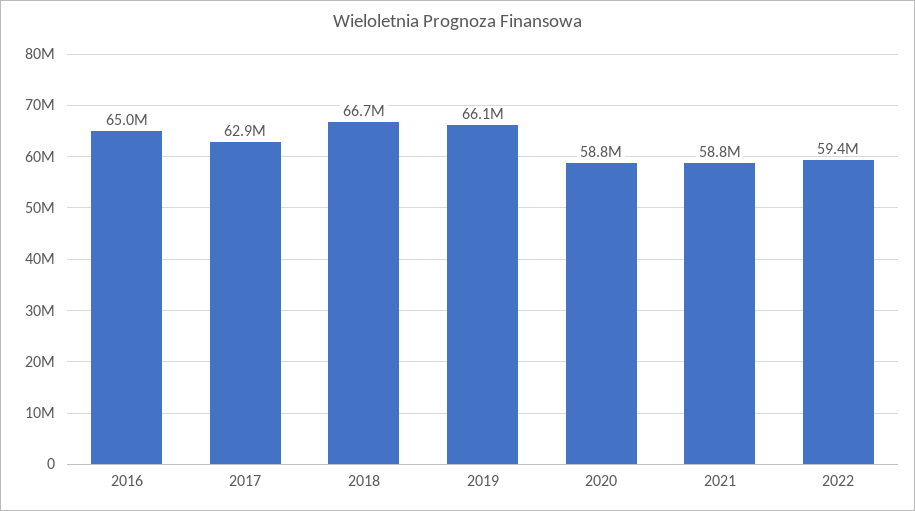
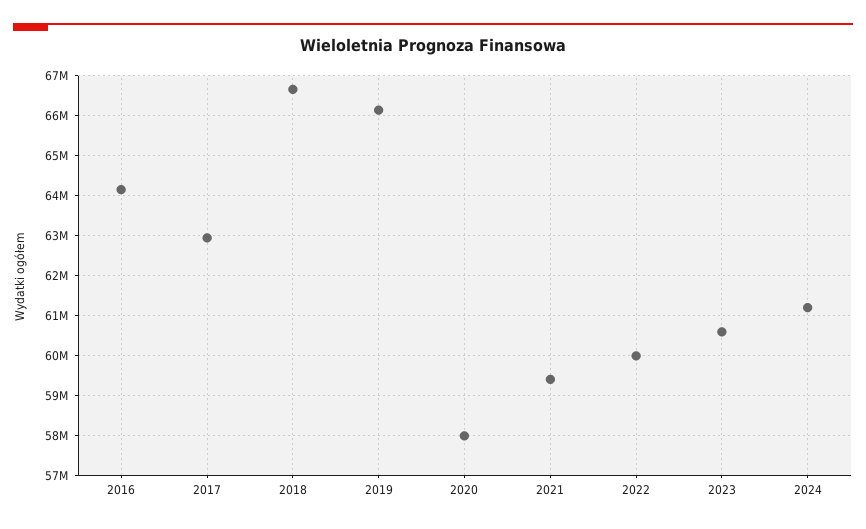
2016: 65000000 -> 64200000
2020: 58800000 -> 58000000
2021: 58800000 -> 59400000
2022: 59400000 -> 60000000
2023: none -> 60600000
2024: none -> 61200000

